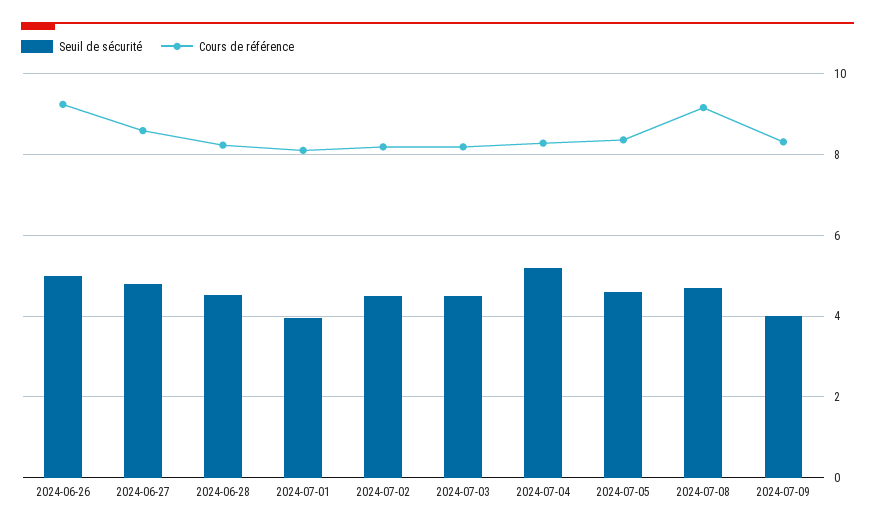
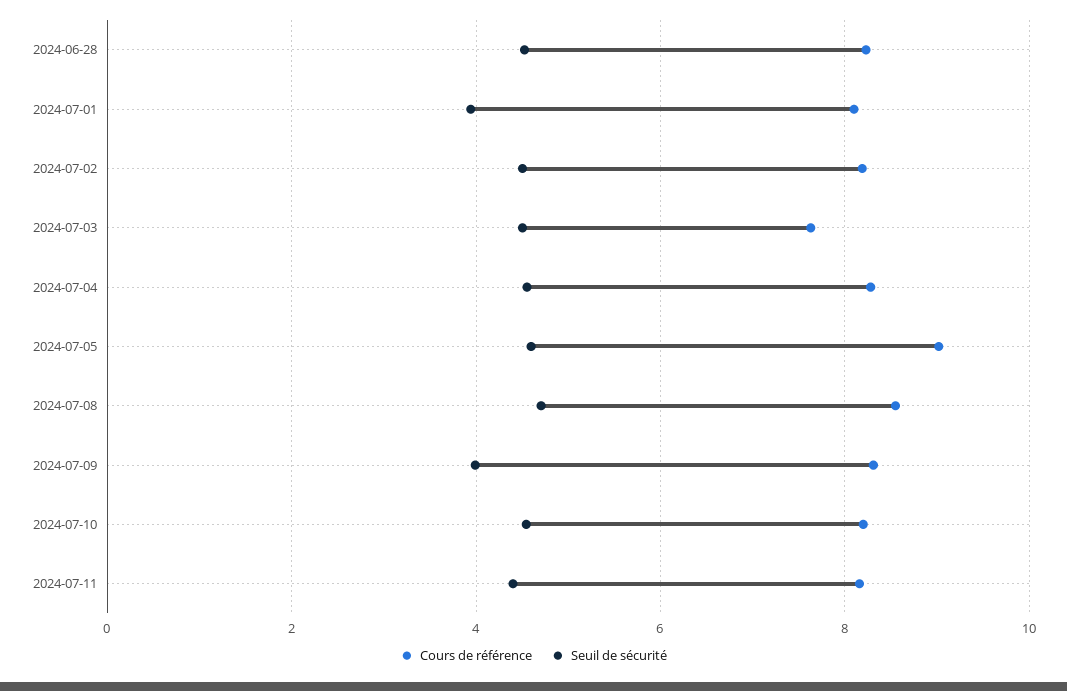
Seuil de sécurité, 2024-06-26: 5 -> none
Cours de référence, 2024-06-26: 9.2 -> none
Seuil de sécurité, 2024-06-27: 4.8 -> none
Cours de référence, 2024-06-27: 8.6 -> none
Cours de référence, 2024-07-03: 8.2 -> 7.6
Seuil de sécurité, 2024-07-04: 5.2 -> 4.6
Cours de référence, 2024-07-05: 8.4 -> 9
Cours de référence, 2024-07-08: 9.2 -> 8.6
Cours de référence, 2024-07-10: none -> 8.2
Seuil de sécurité, 2024-07-10: none -> 4.6
Cours de référence, 2024-07-11: none -> 8.2
Seuil de sécurité, 2024-07-11: none -> 4.4

